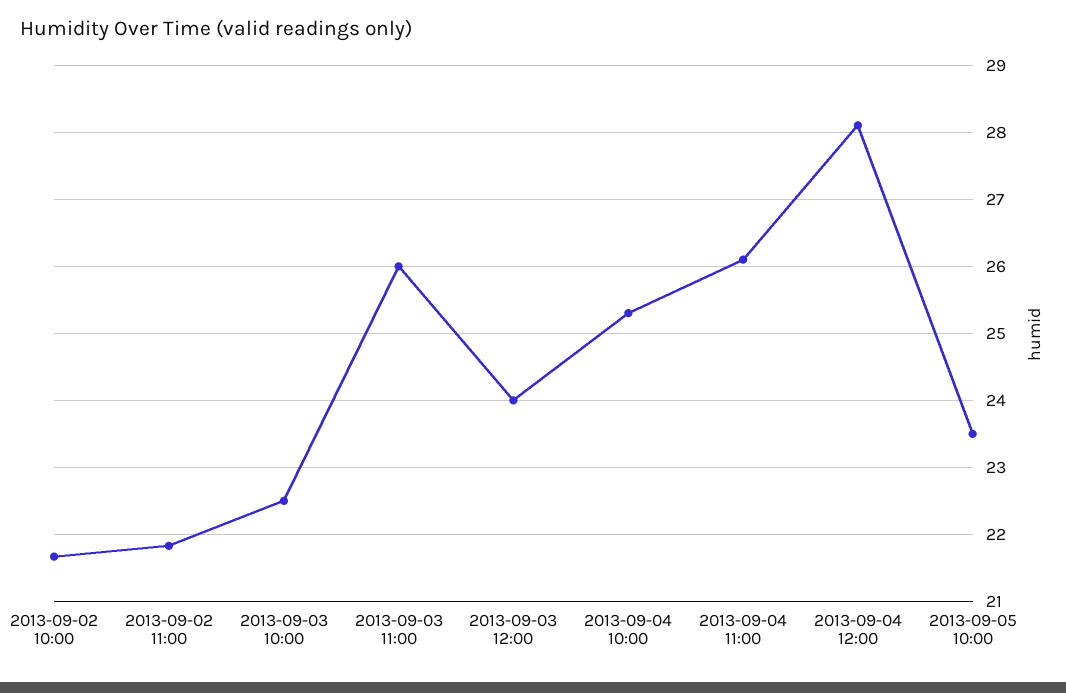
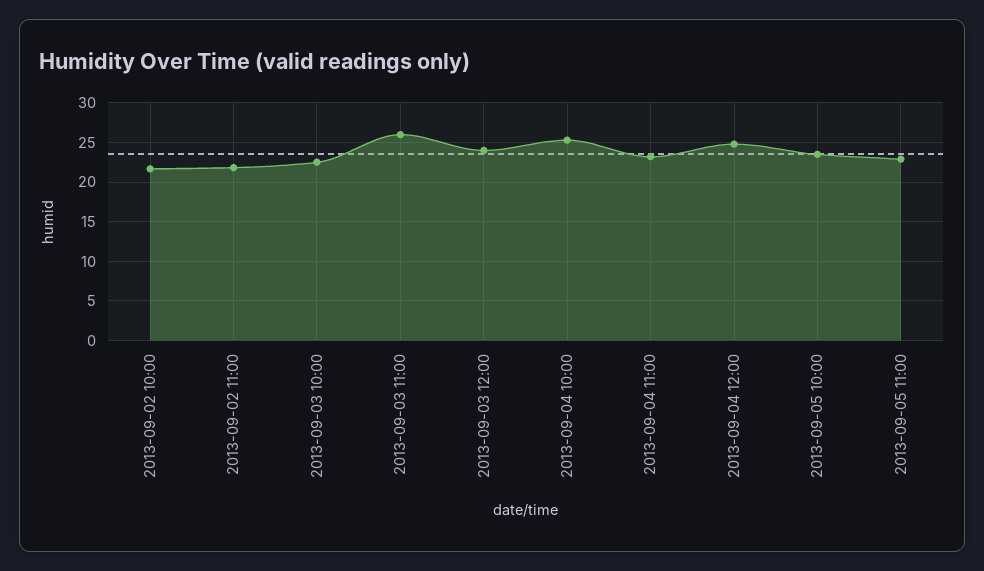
2013-09-04 11:00: 26.1 -> 23
2013-09-04 12:00: 28.1 -> 25
2013-09-05 11:00: none -> 23

